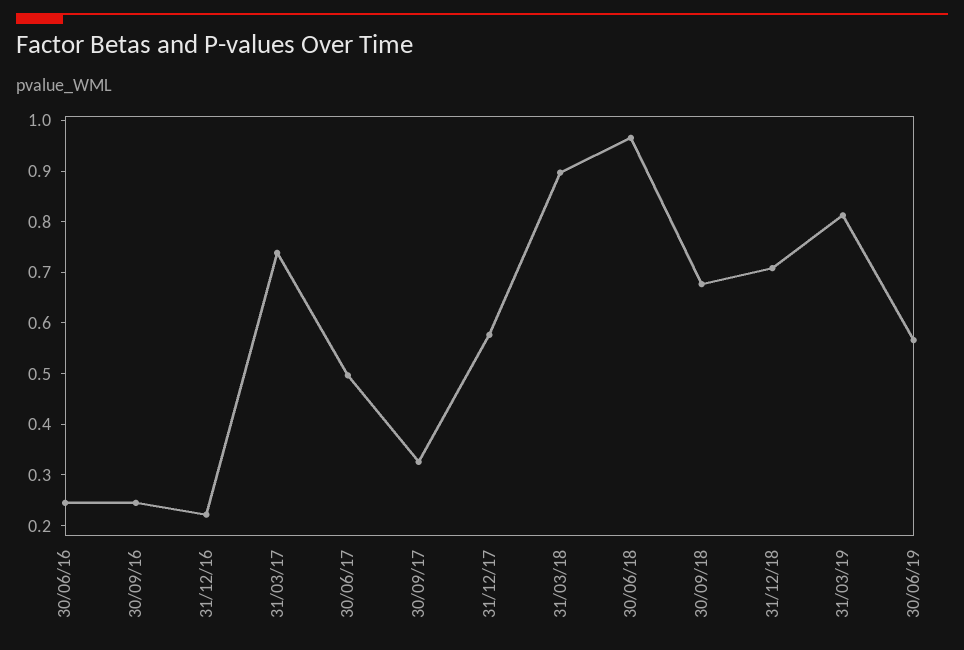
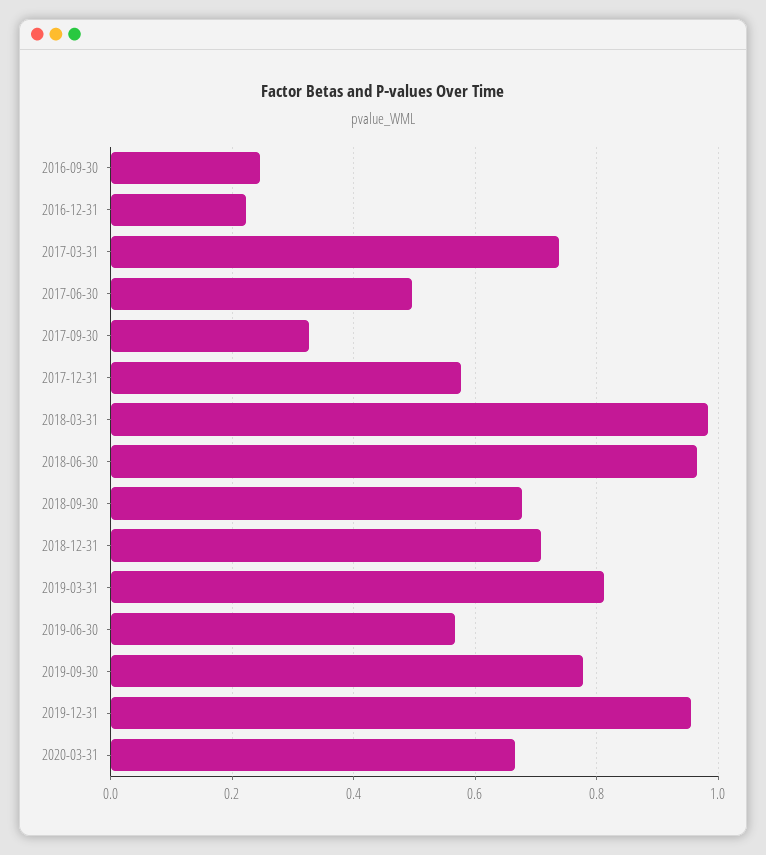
30/06/16: 0.24 -> none
31/03/18: 0.9 -> 0.98
2019-09-30: none -> 0.78
2019-12-31: none -> 0.96
2020-03-31: none -> 0.66

